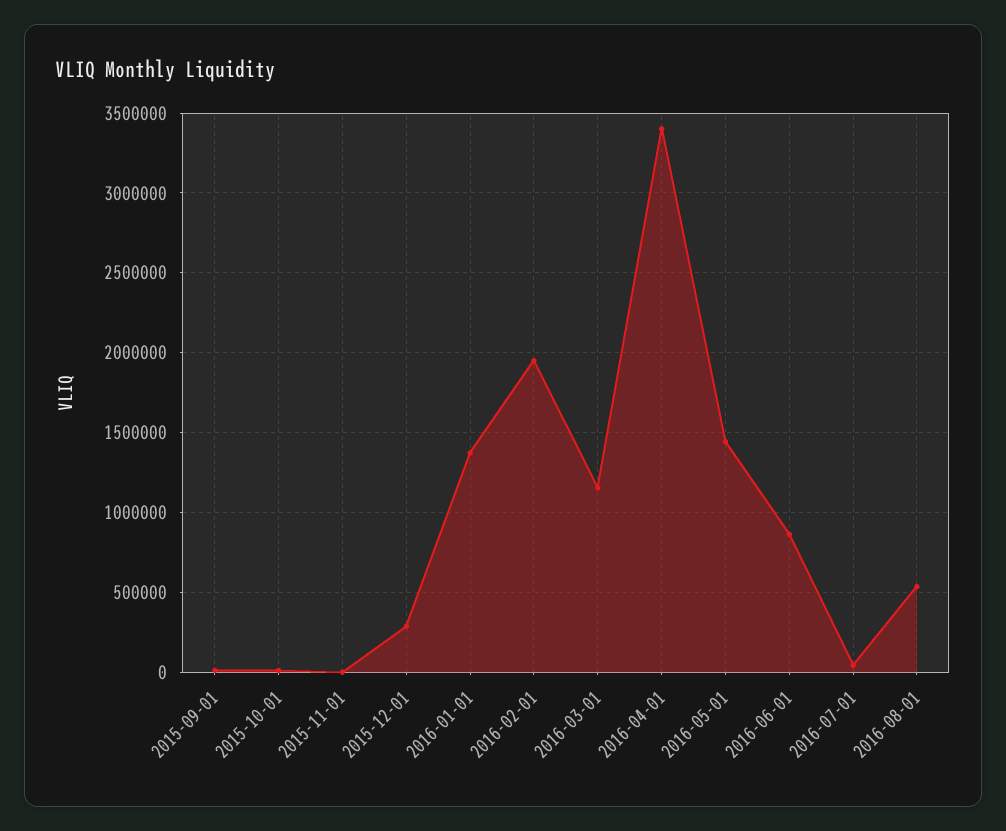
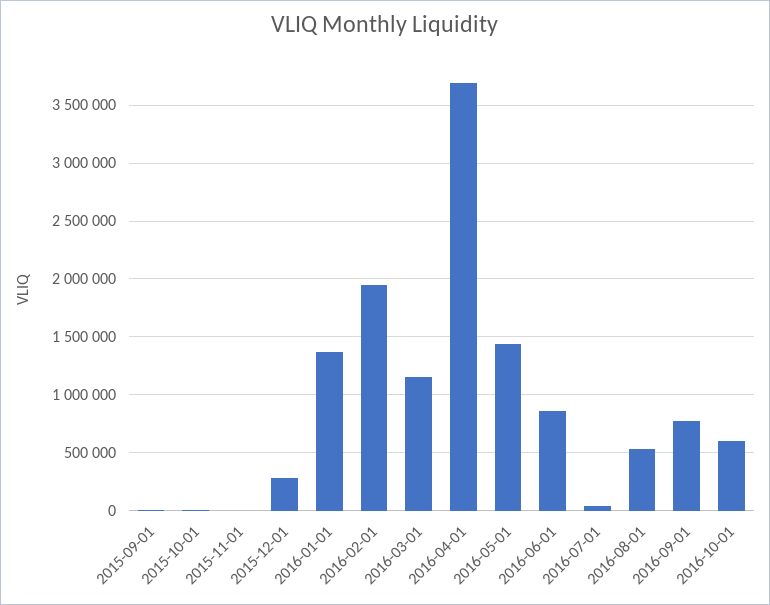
2016-04-01: 3400000 -> 3700000
2016-09-01: none -> 800000
2016-10-01: none -> 600000

